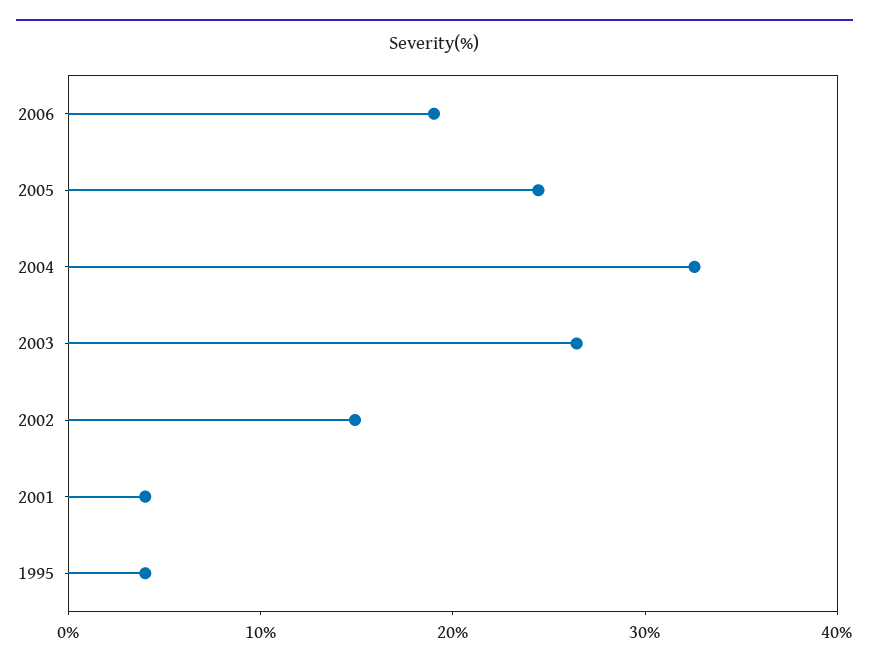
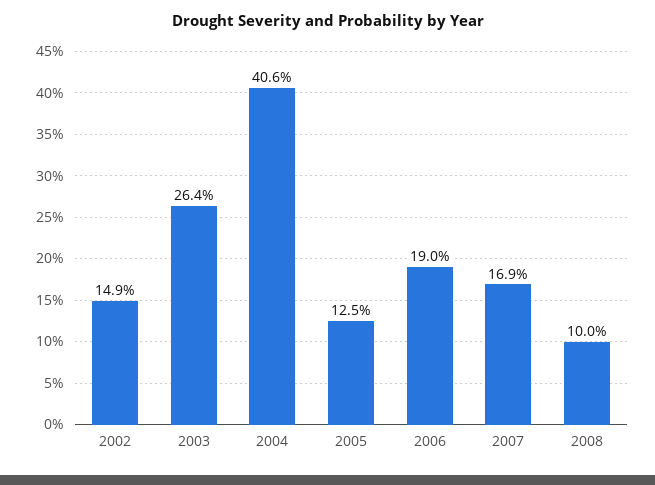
2005: 24 -> 12.5
2004: 32 -> 40.6
2001: 4 -> none
1995: 4 -> none
2007: none -> 16.9
2008: none -> 10

